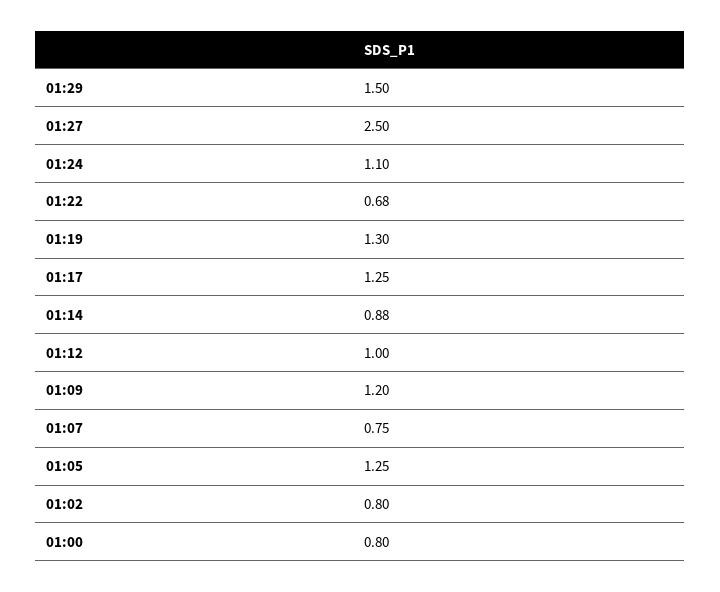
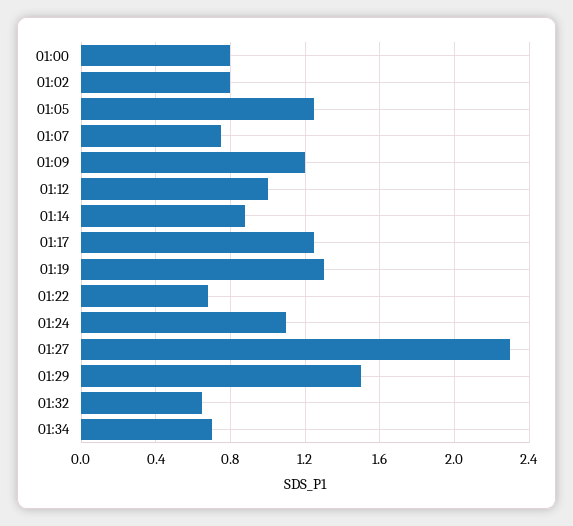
01:27: 2.5 -> 2.3
01:32: none -> 0.65
01:34: none -> 0.7

